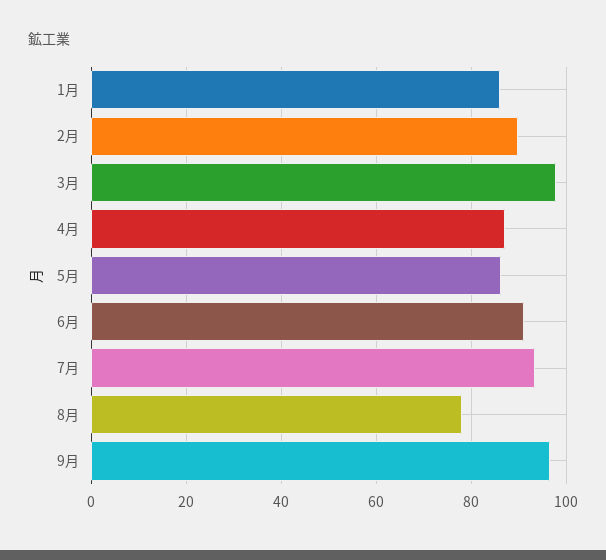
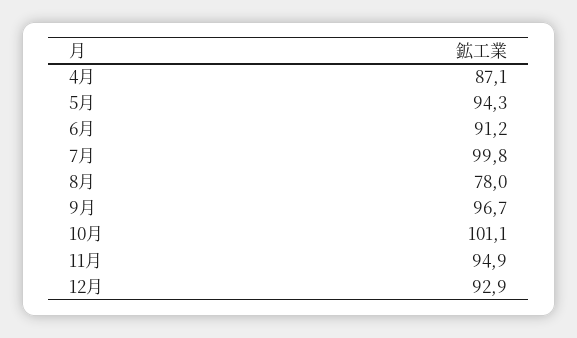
1月: 86 -> none
2月: 90 -> none
3月: 98 -> none
5月: 86 -> 94.3
7月: 94 -> 99.8
10月: none -> 101.1
11月: none -> 94.9
12月: none -> 92.9

